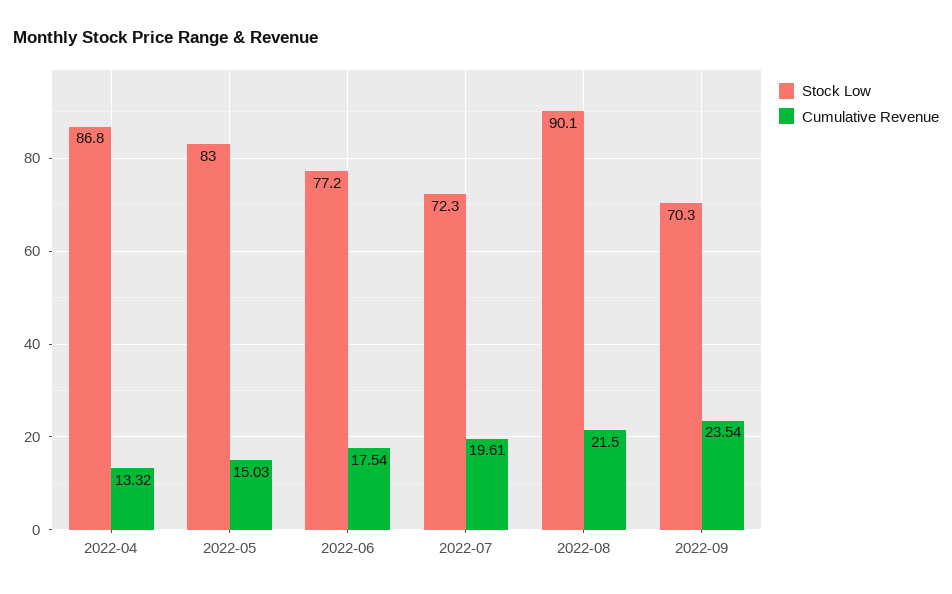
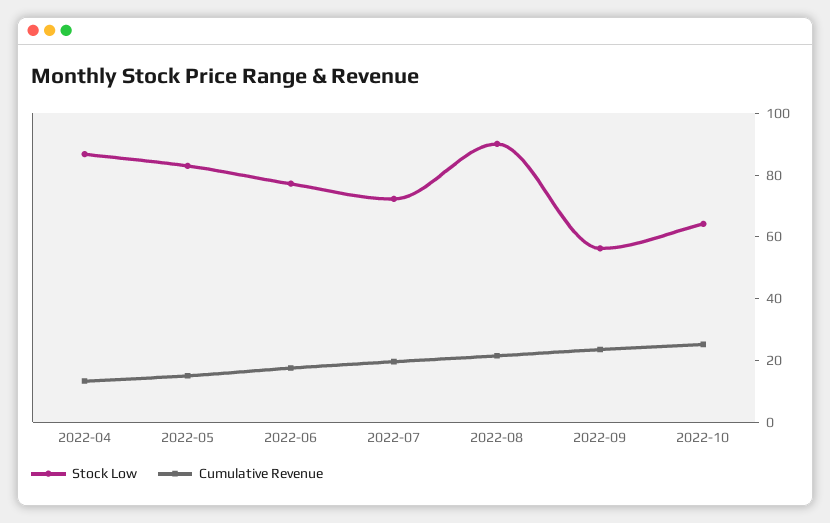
Stock Low, 2022-09: 70.3 -> 55
Stock Low, 2022-10: none -> 65
Cumulative Revenue, 2022-10: none -> 25

